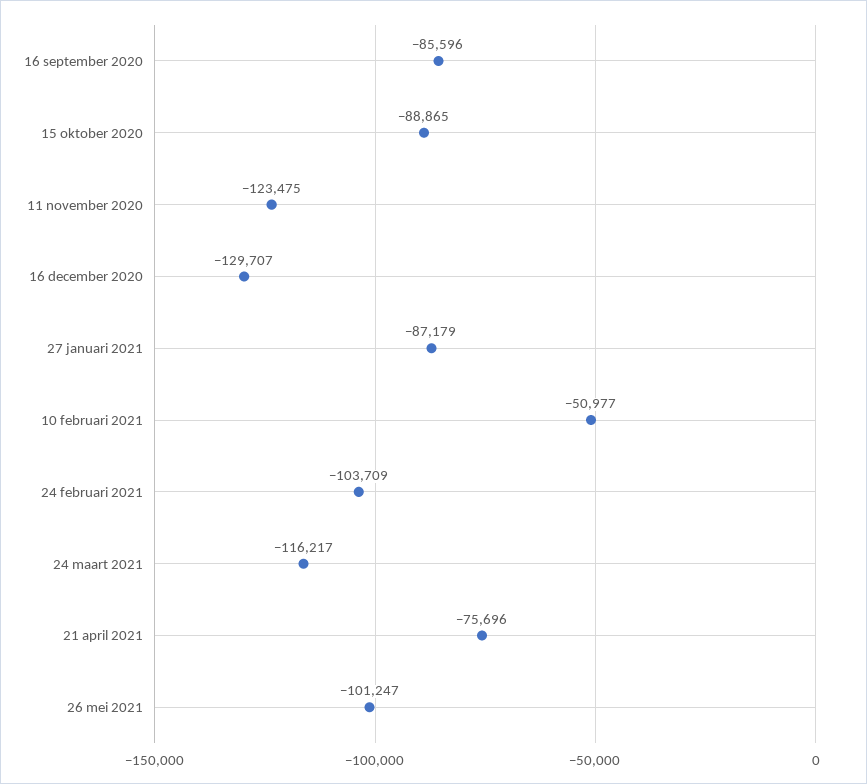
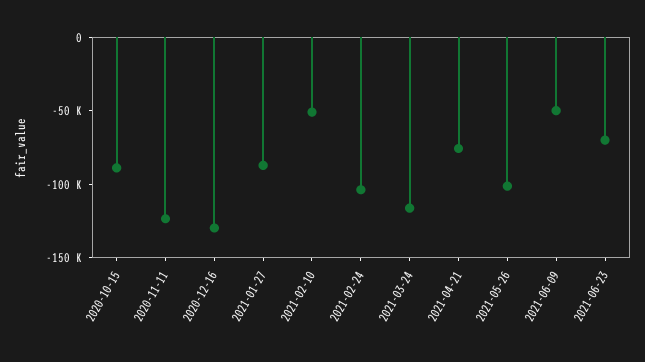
16 september 2020: -85596 -> none
2021-06-09: none -> -50000
2021-06-23: none -> -70000

